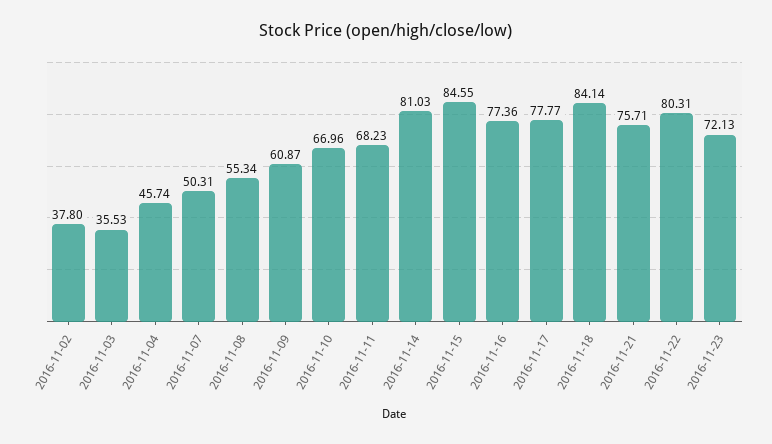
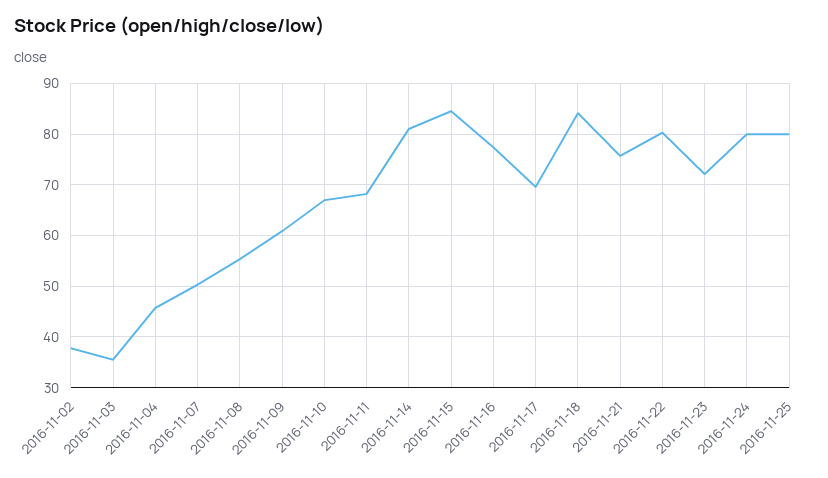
2016-11-17: 77.77 -> 70
2016-11-24: none -> 80
2016-11-25: none -> 80

